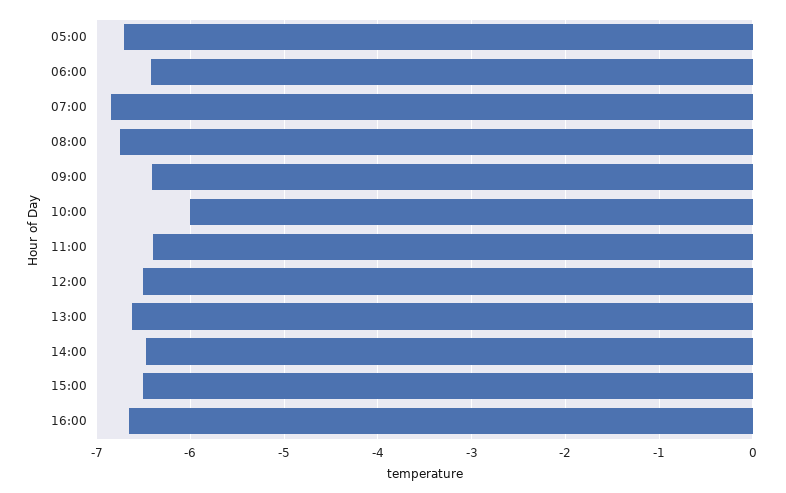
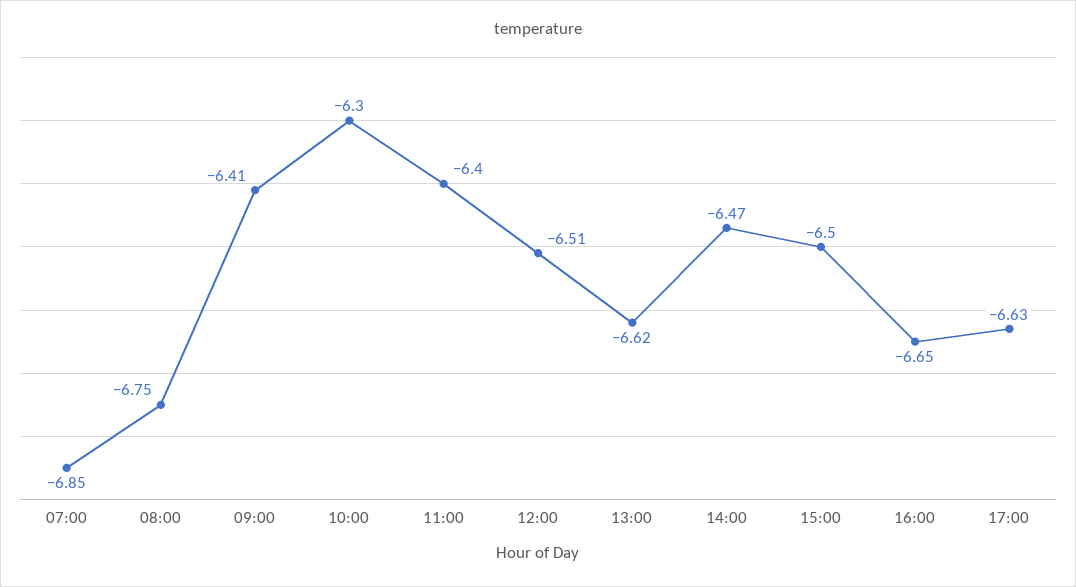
05:00: -6.7 -> none
06:00: -6.4 -> none
10:00: -6 -> -6.3
17:00: none -> -6.63

